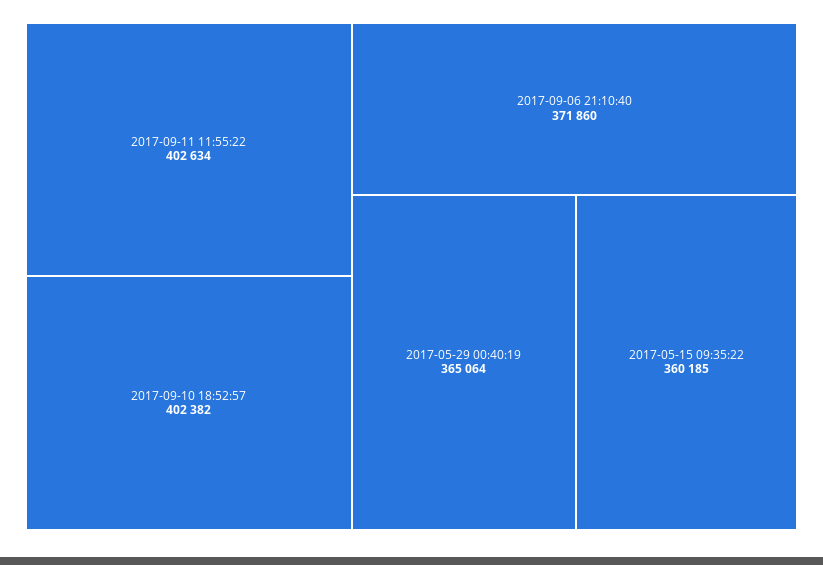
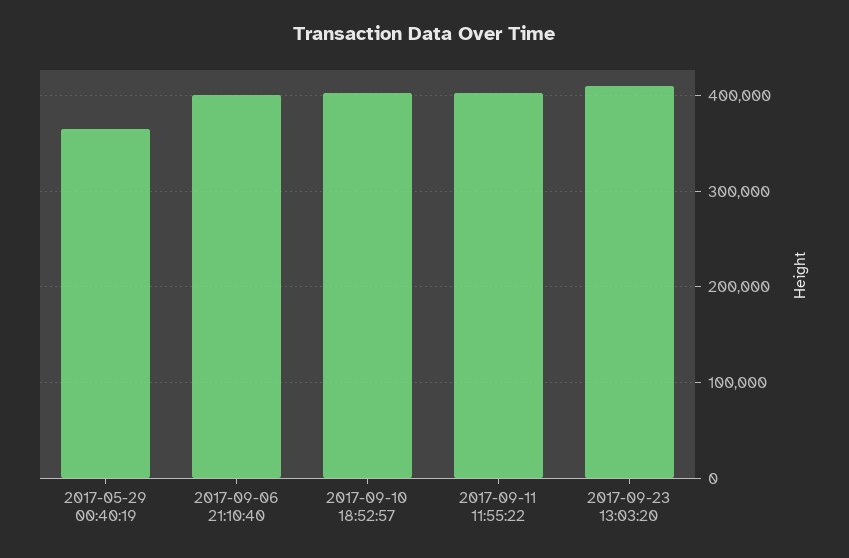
2017-09-06 21:10:40: 371860 -> 400000
2017-05-15 09:35:22: 360185 -> none
2017-09-23 13:03:20: none -> 410000

